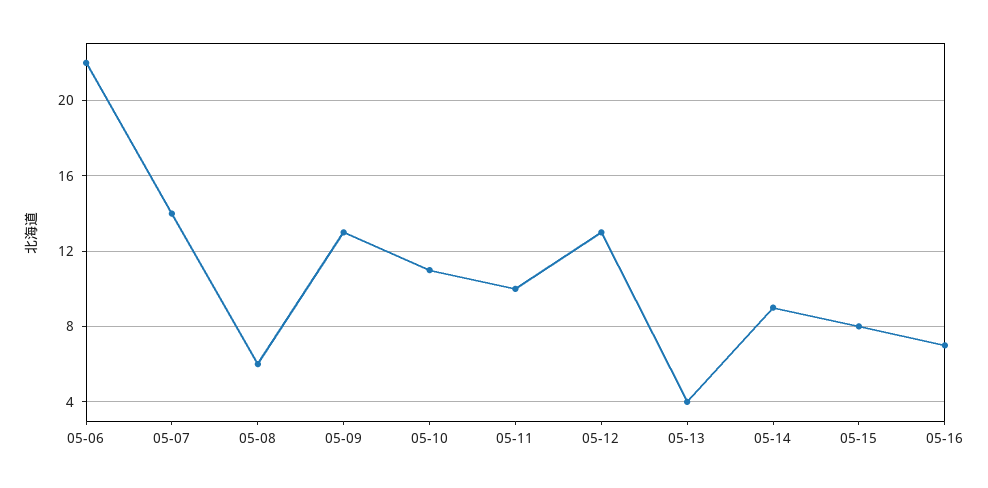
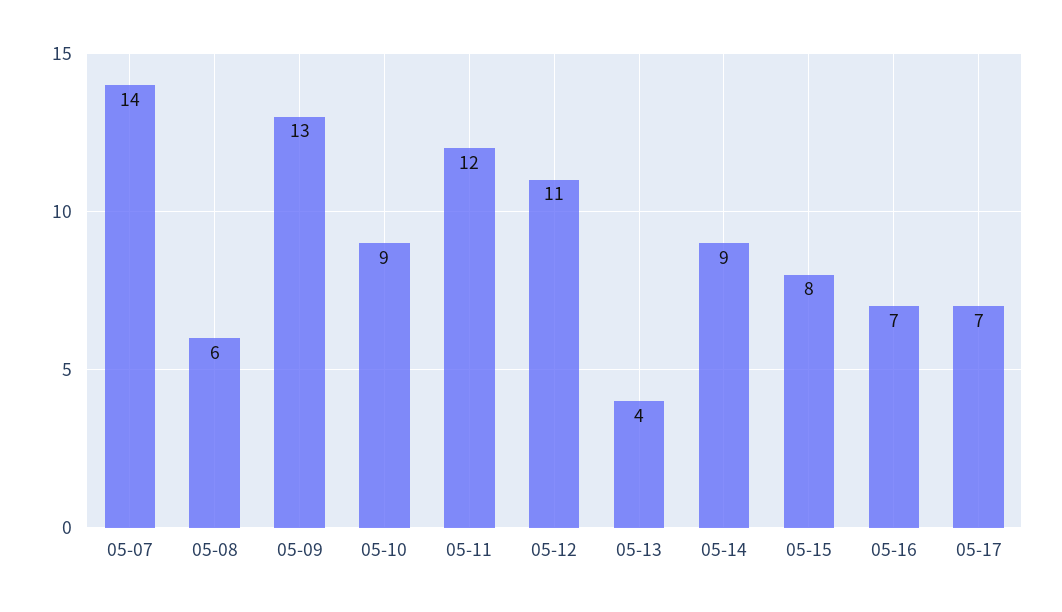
05-06: 22 -> none
05-10: 11 -> 9
05-11: 10 -> 12
05-12: 13 -> 11
05-17: none -> 7

